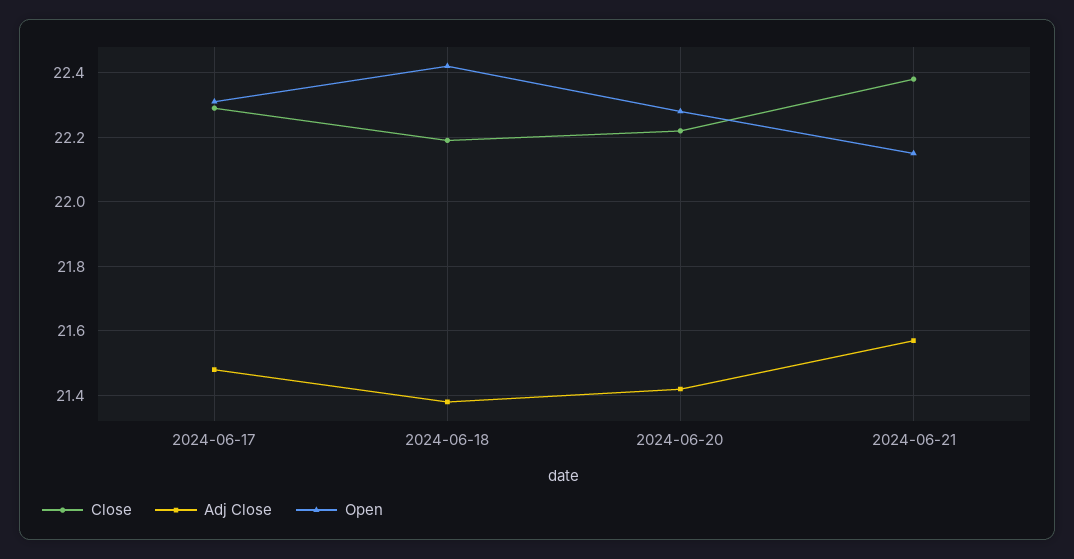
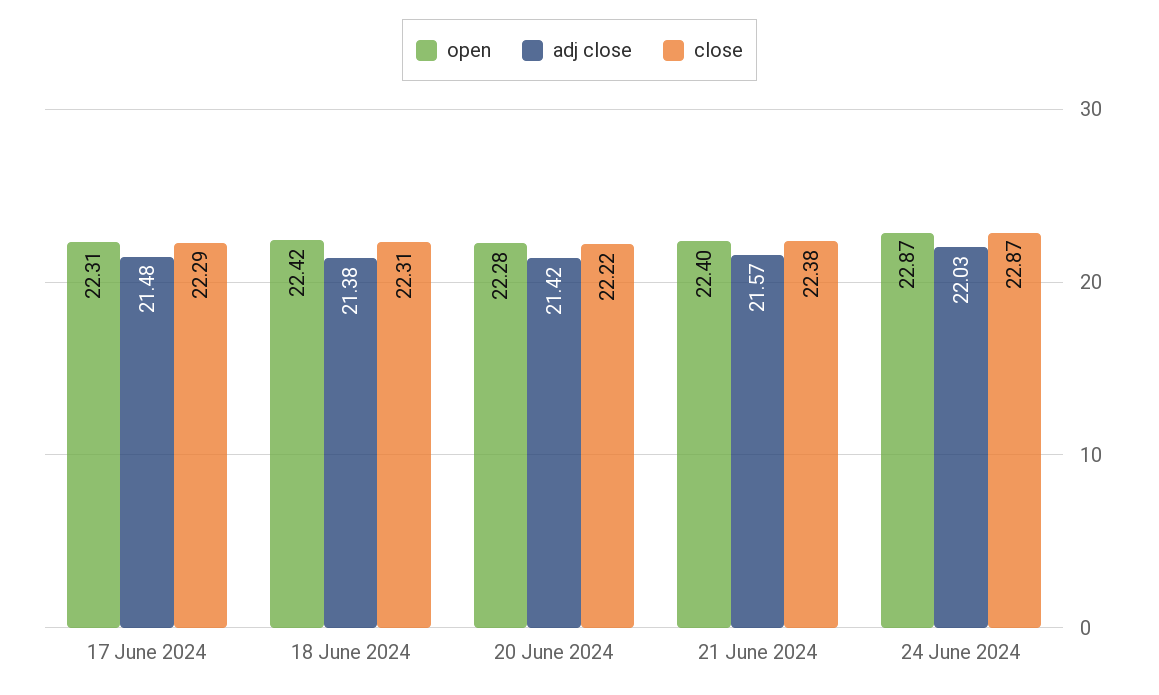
Close, 2024-06-18: 22.2 -> 22.31
Open, 2024-06-21: 22.15 -> 22.4
Open, 24 June 2024: none -> 22.87
Adj Close, 24 June 2024: none -> 22.03
Close, 24 June 2024: none -> 22.87

